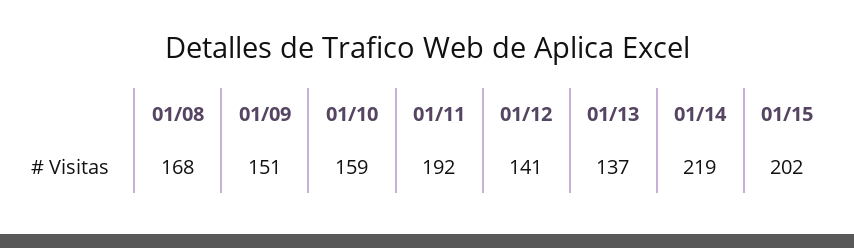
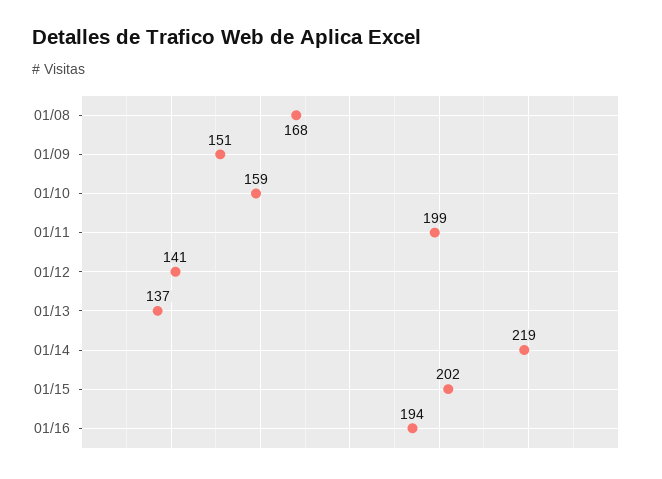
01/11: 192 -> 199
01/16: none -> 194

